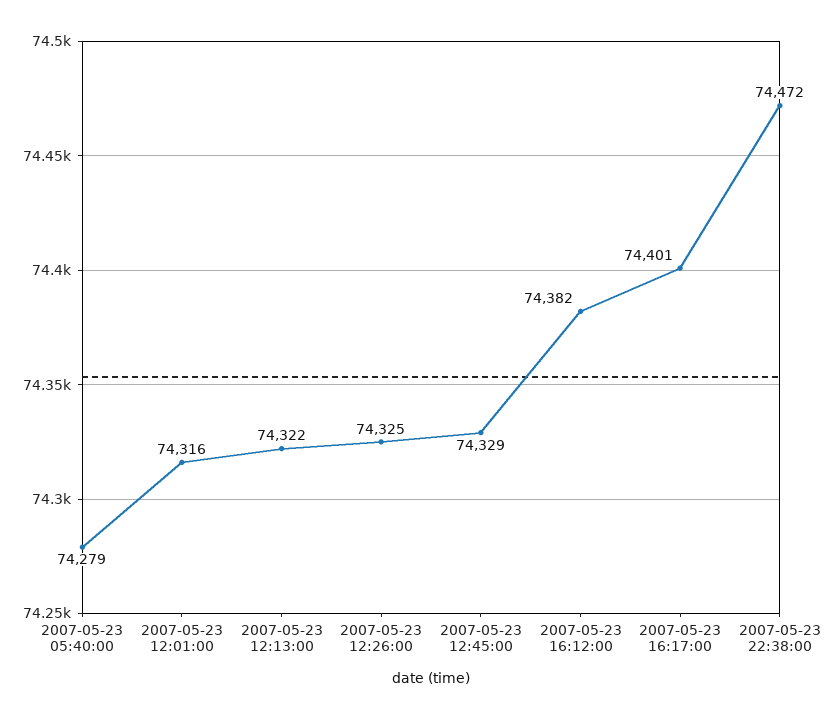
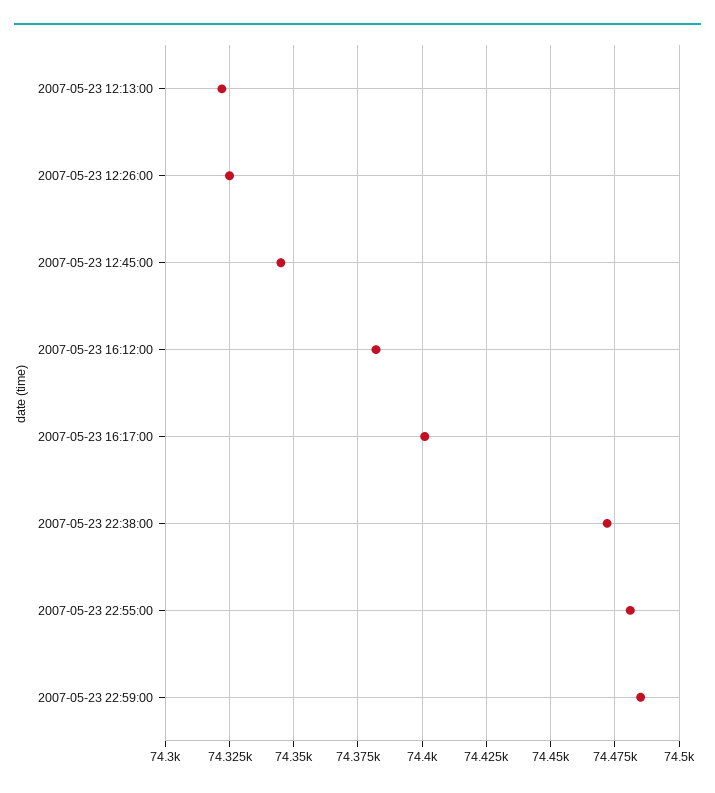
2007-05-23 05:40:00: 74279 -> none
2007-05-23 12:01:00: 74316 -> none
2007-05-23 12:45:00: 74329 -> 74345
2007-05-23 22:55:00: none -> 74480
2007-05-23 22:59:00: none -> 74485

